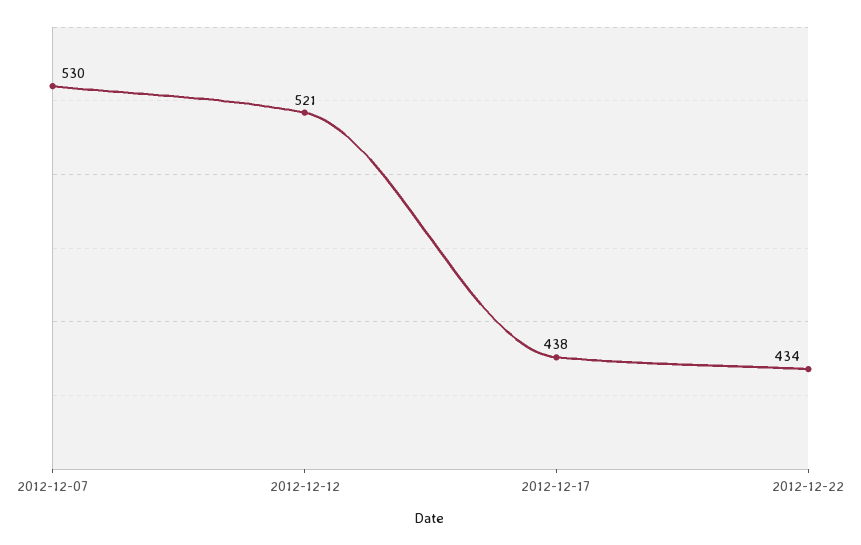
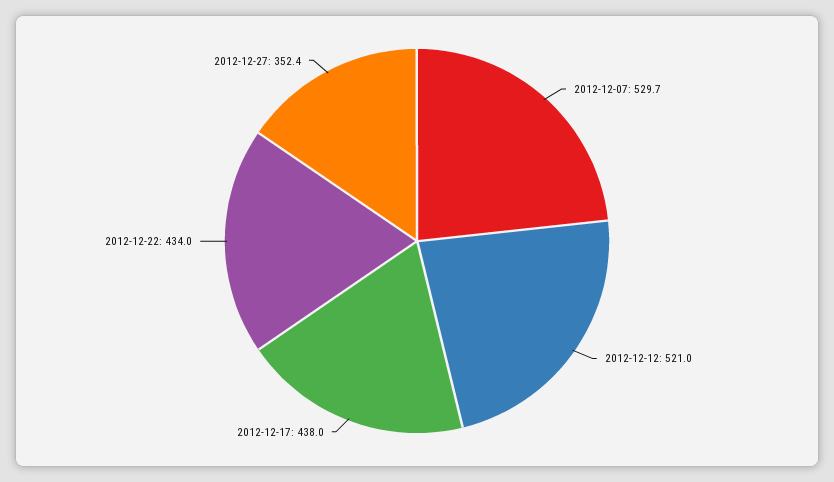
2012-12-27: none -> 352.4

